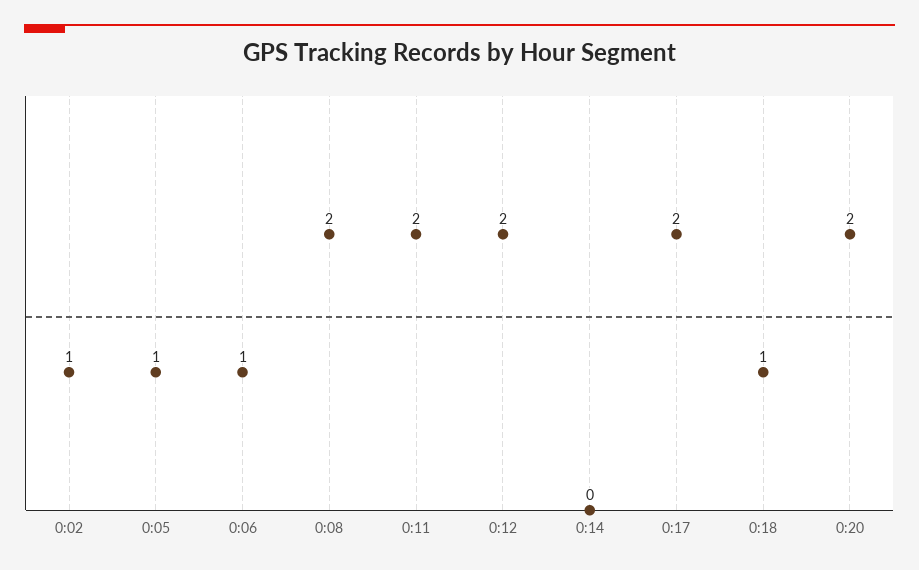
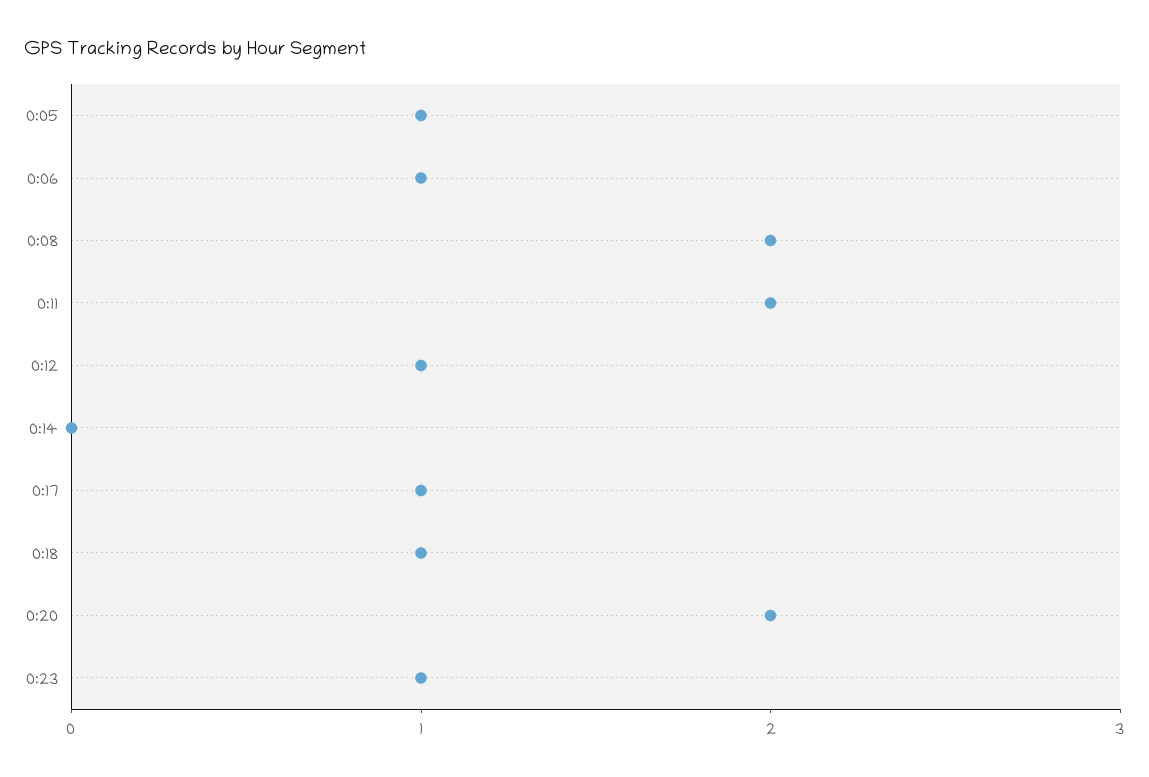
0:02: 1 -> none
0:12: 2 -> 1
0:17: 2 -> 1
0:23: none -> 1

